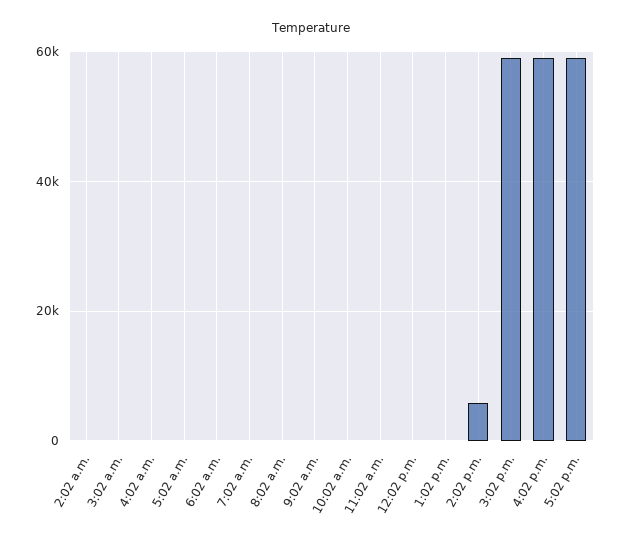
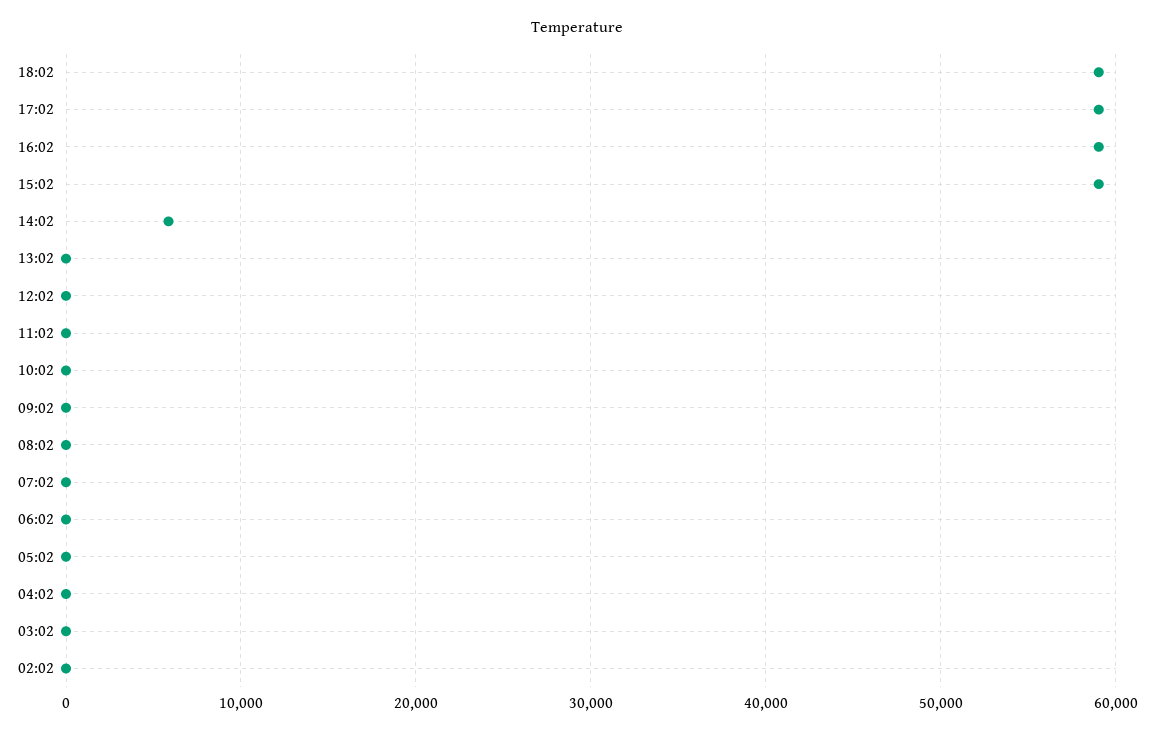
18:02: none -> 59000

